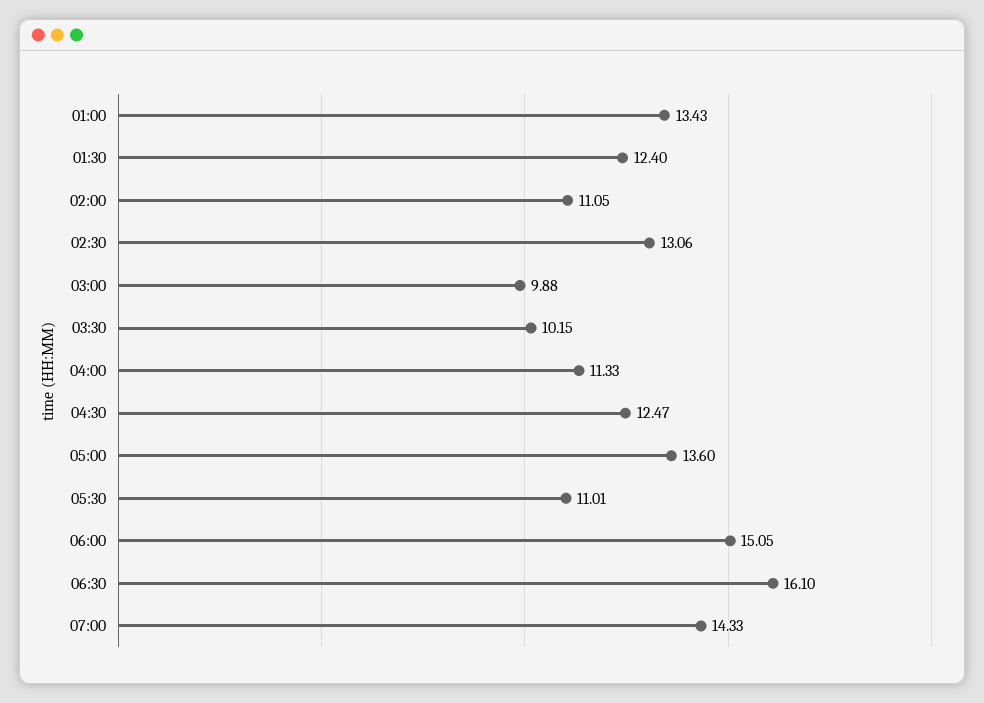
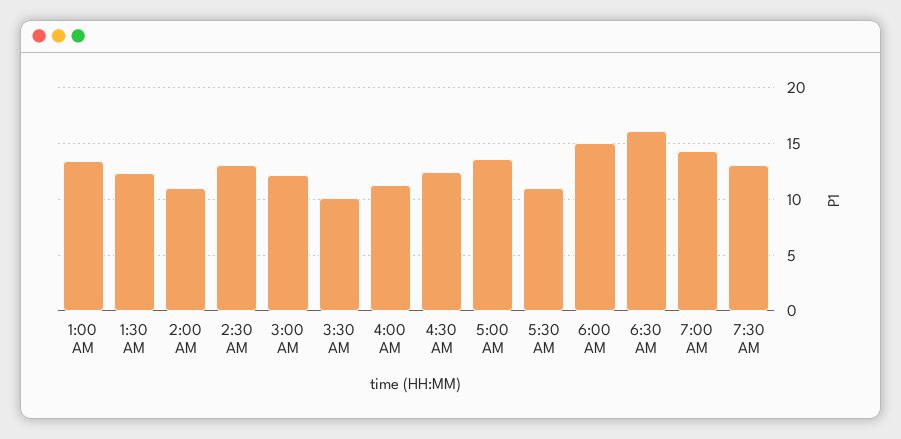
03:00: 9.88 -> 12
7:30 AM: none -> 13

